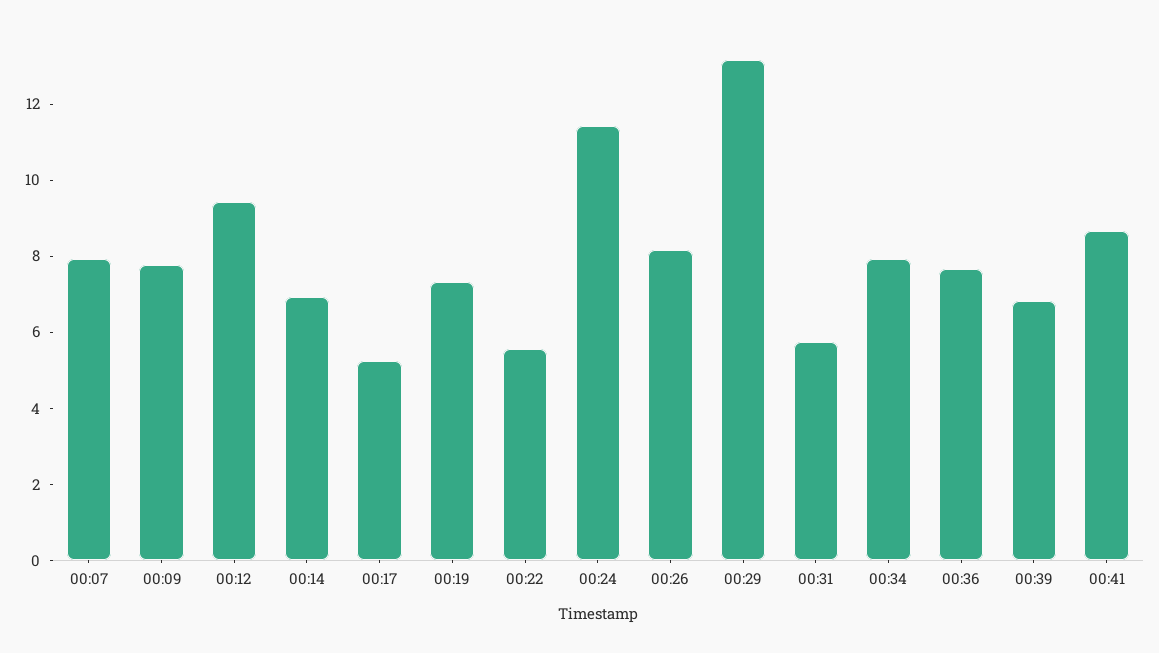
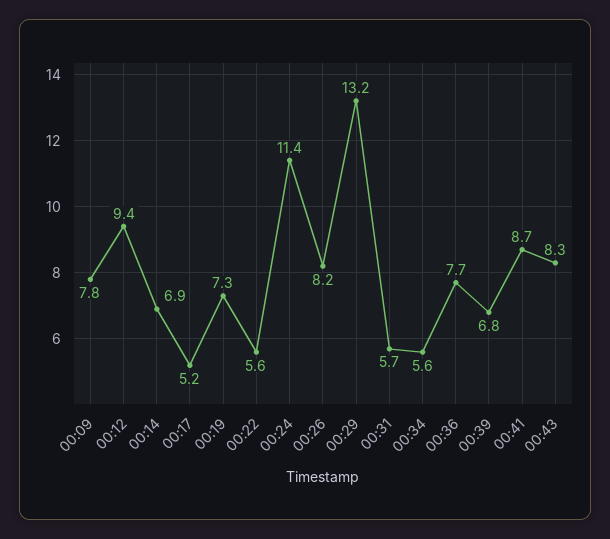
00:07: 8 -> none
00:34: 8 -> 5.6
00:43: none -> 8.3

